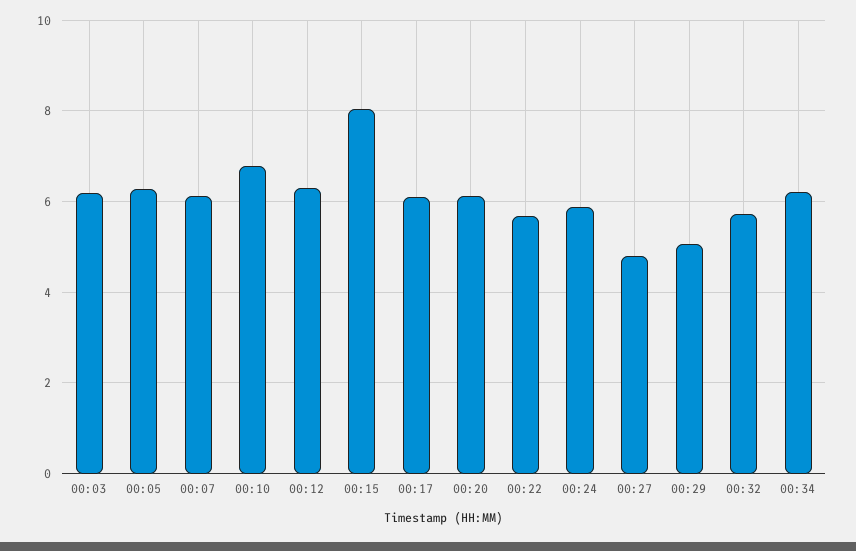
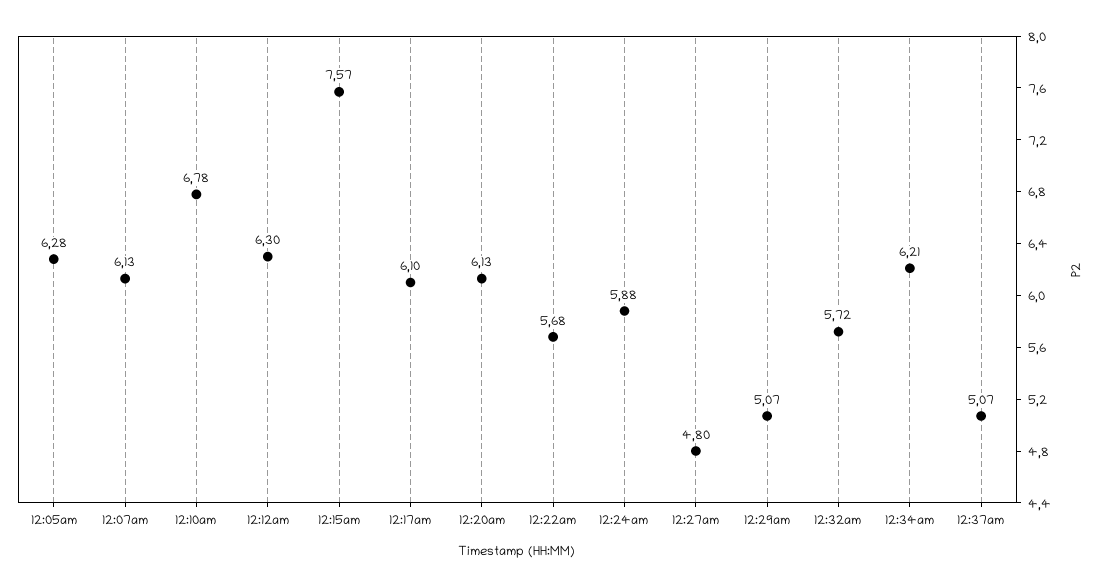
00:03: 6.2 -> none
00:15: 8 -> 7.57
12:37am: none -> 5.07

